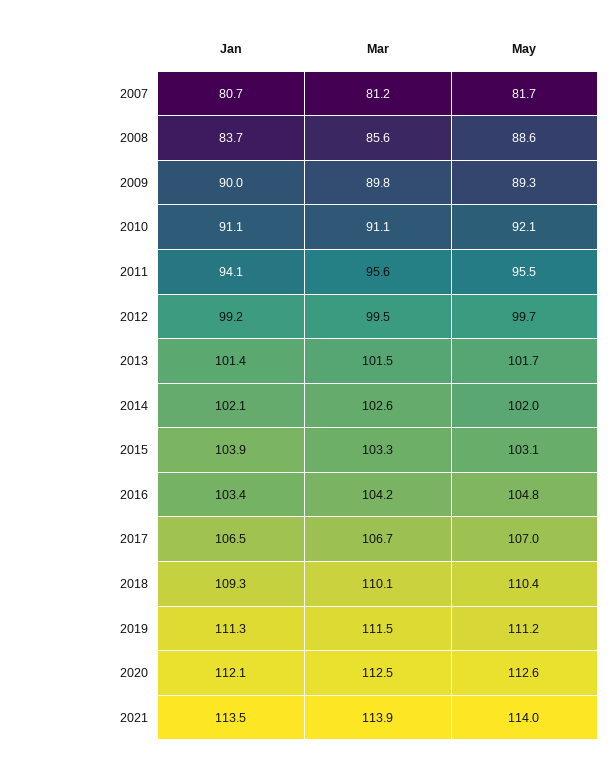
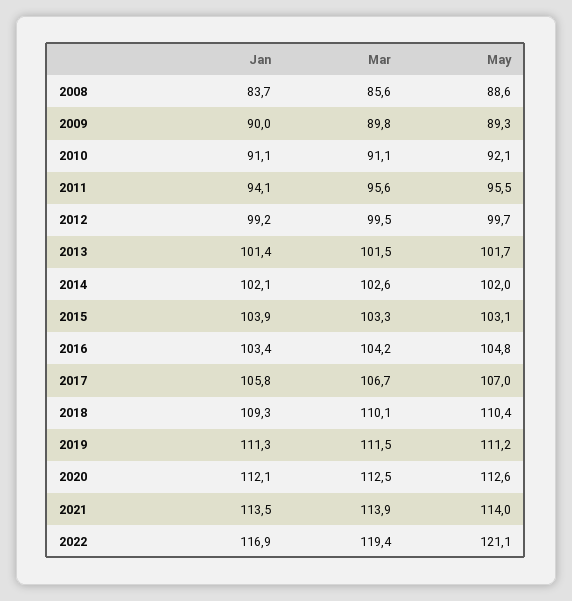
Jan, 2007: 80.7 -> none
Mar, 2007: 81.2 -> none
May, 2007: 81.7 -> none
Jan, 2017: 106.5 -> 105.8
Jan, 2022: none -> 116.9
Mar, 2022: none -> 119.4
May, 2022: none -> 121.1

